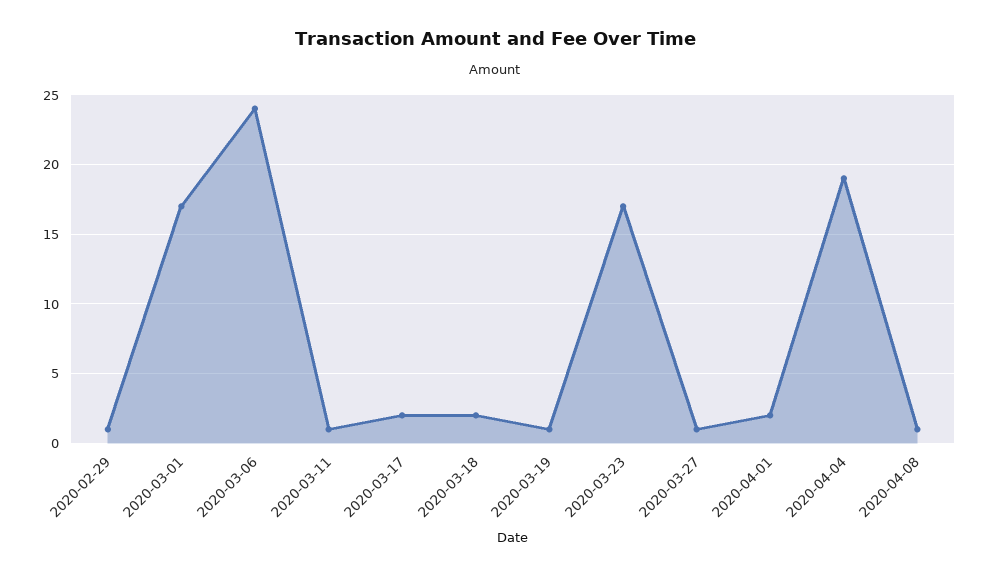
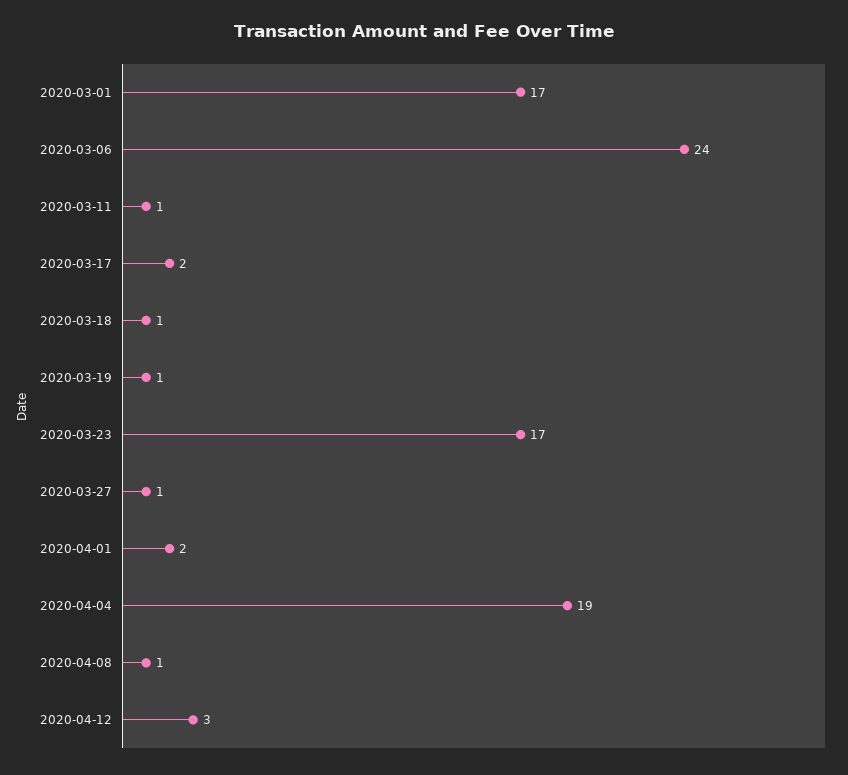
2020-02-29: 1 -> none
2020-03-18: 2 -> 1
2020-04-12: none -> 3

